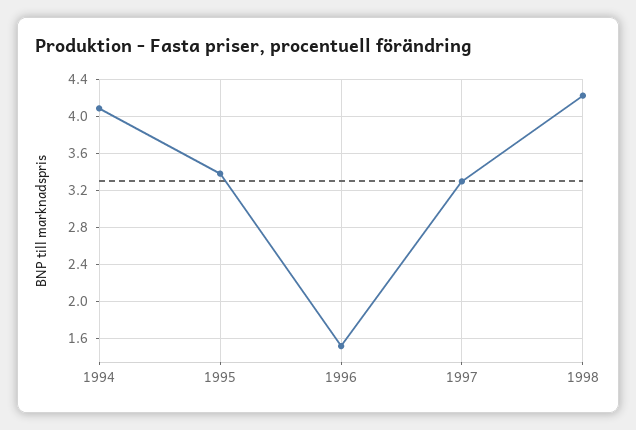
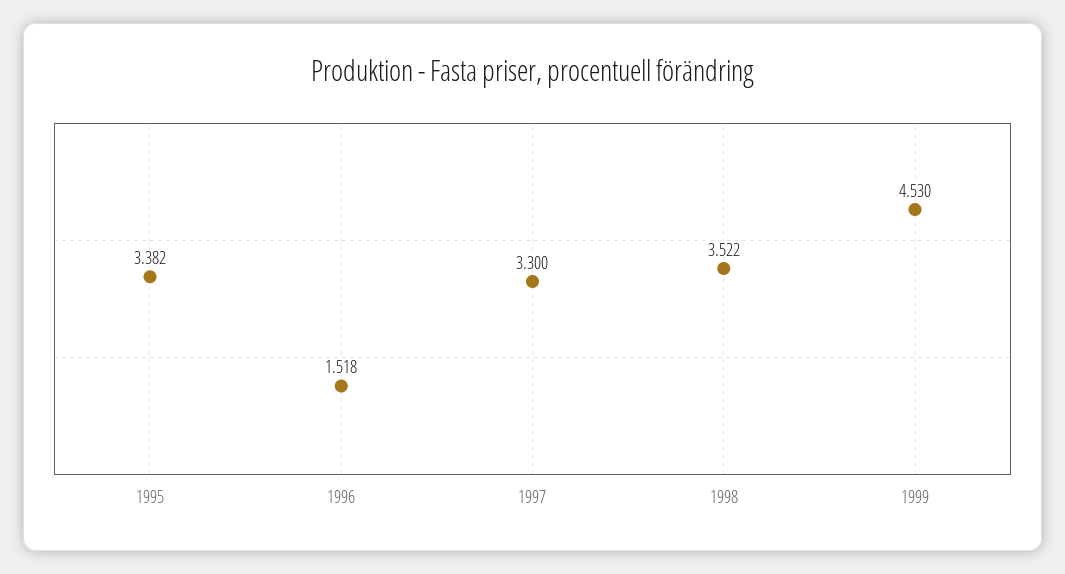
1994: 4.1 -> none
1998: 4.2 -> 3.522
1999: none -> 4.53

